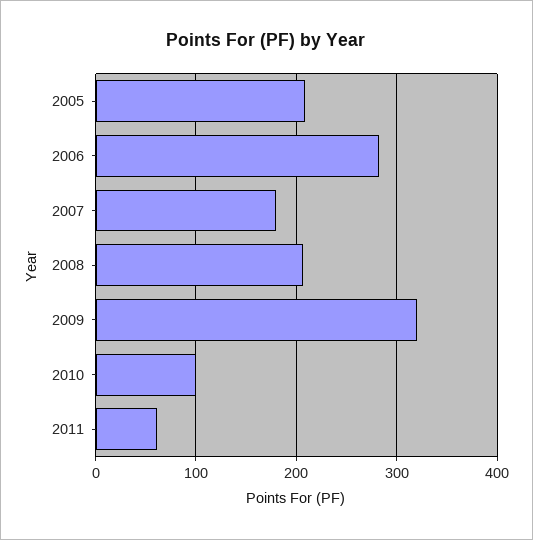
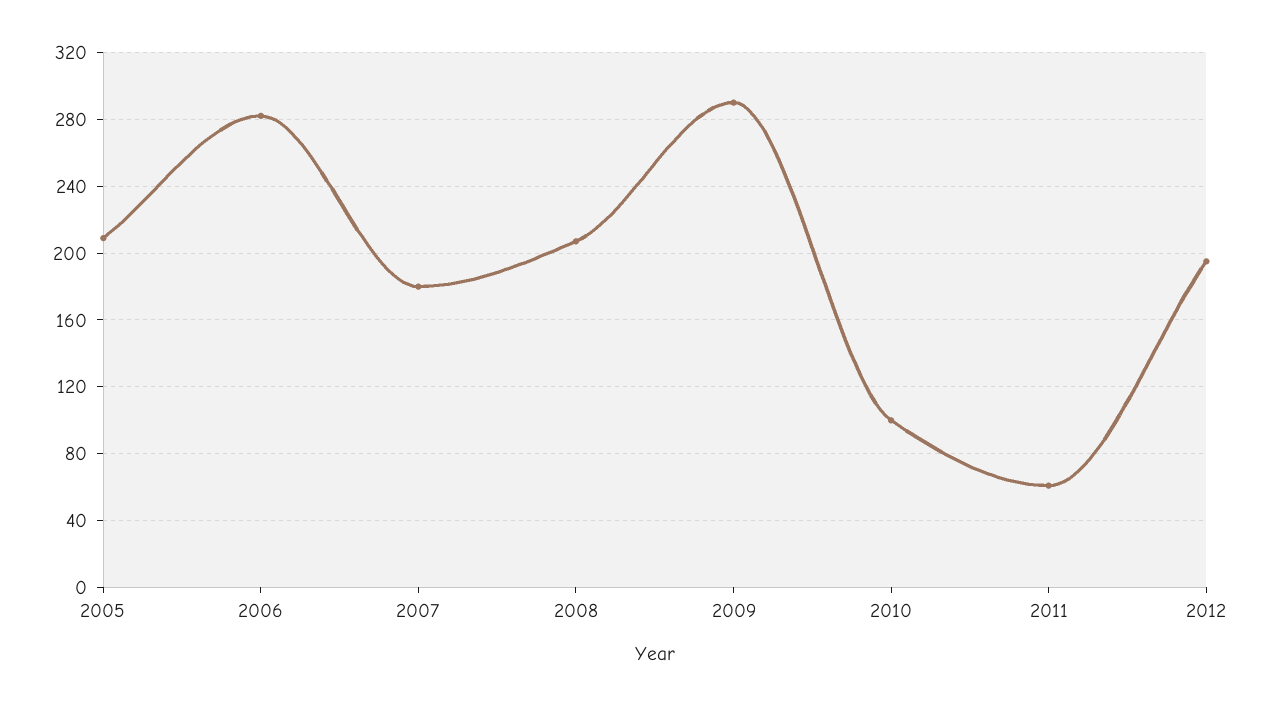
2009: 320 -> 290
2012: none -> 195

